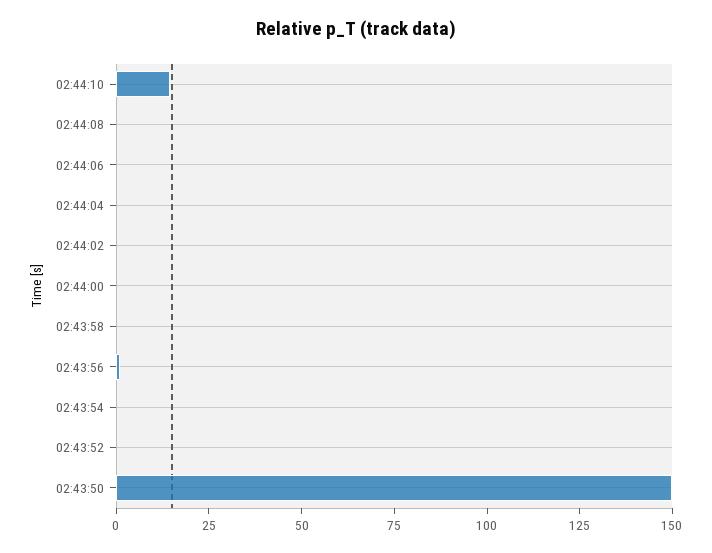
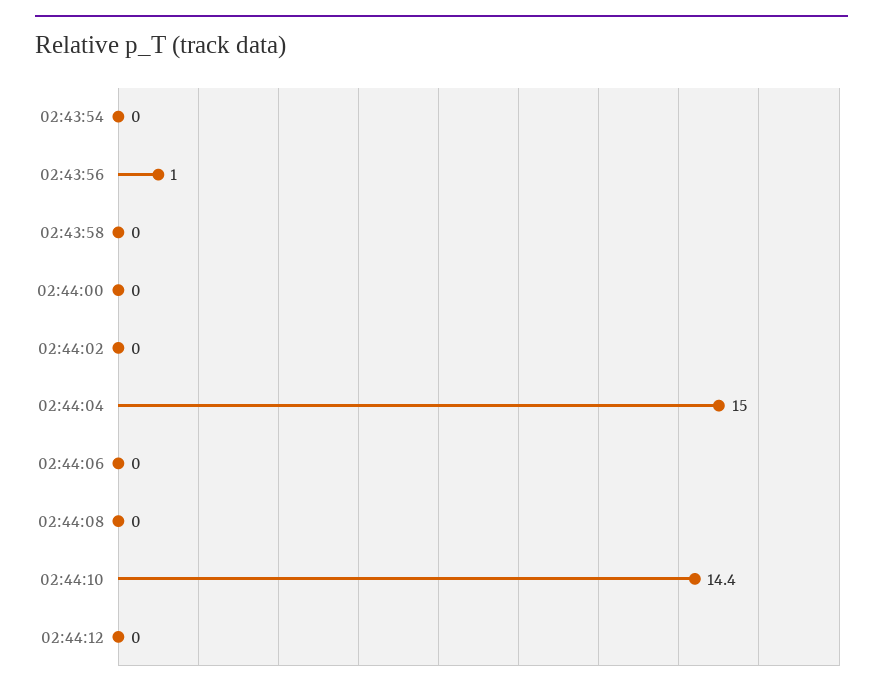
02:44:04: 0 -> 15
02:43:52: 0 -> none
02:43:50: 150 -> none
02:44:12: none -> 0

